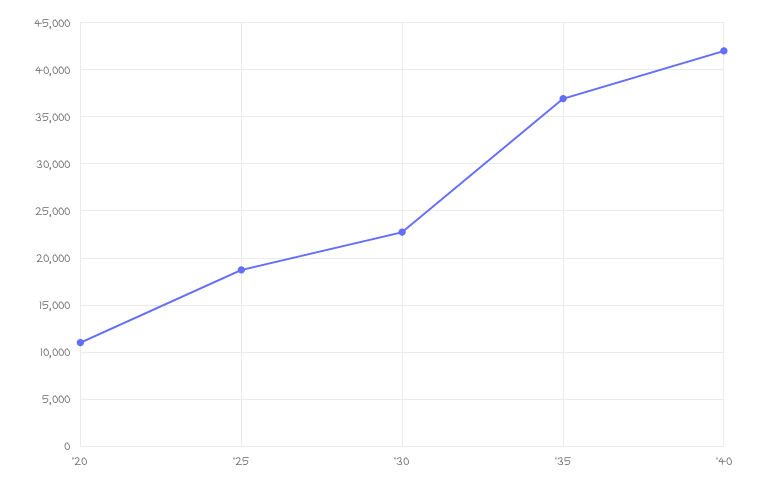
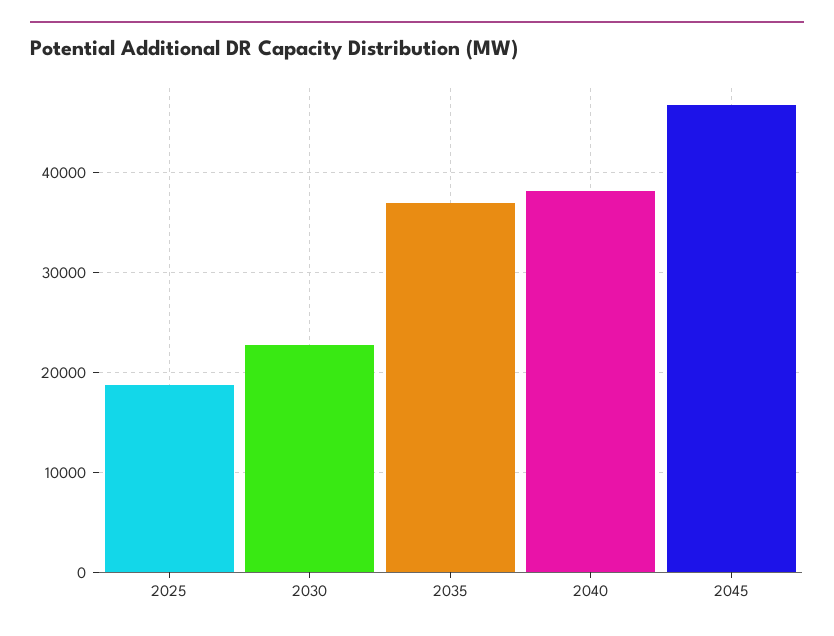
'20: 11000 -> none
'40: 42000 -> 38000
2045: none -> 47000

